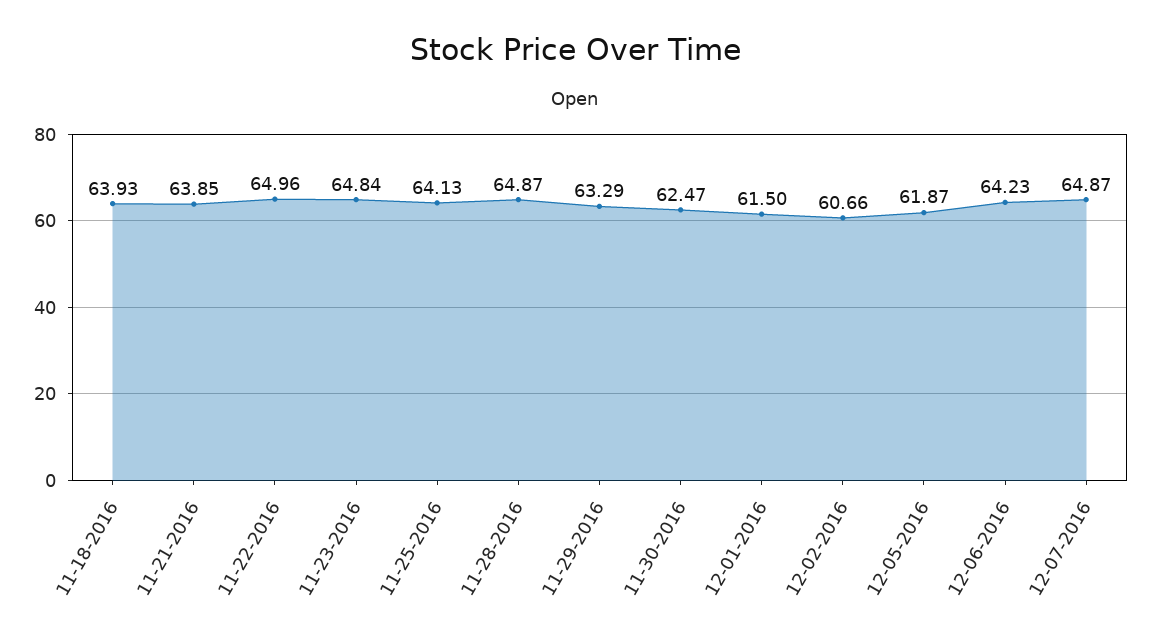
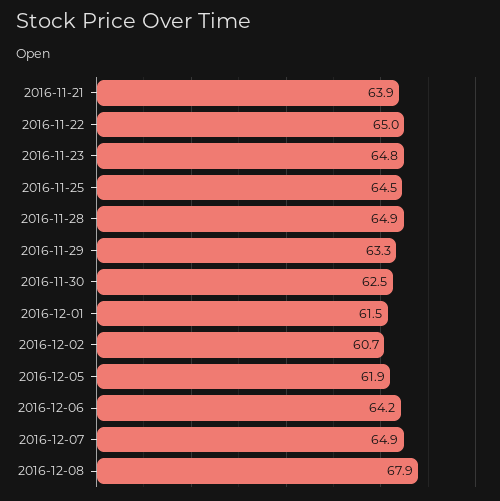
11-18-2016: 63.93 -> none
11-25-2016: 64.13 -> 64.5
2016-12-08: none -> 67.9

